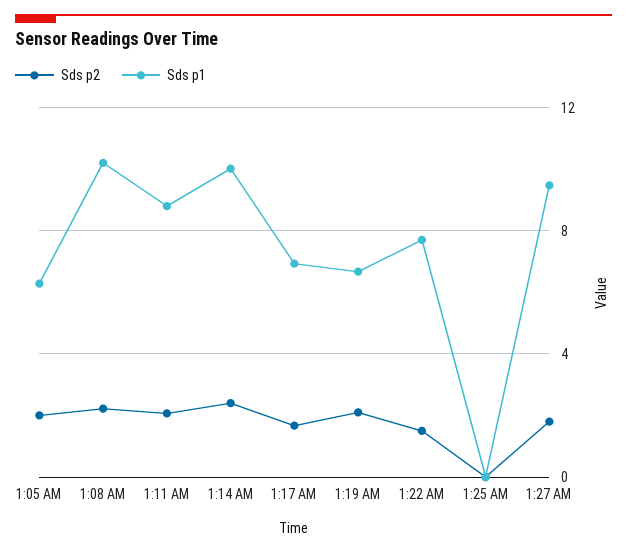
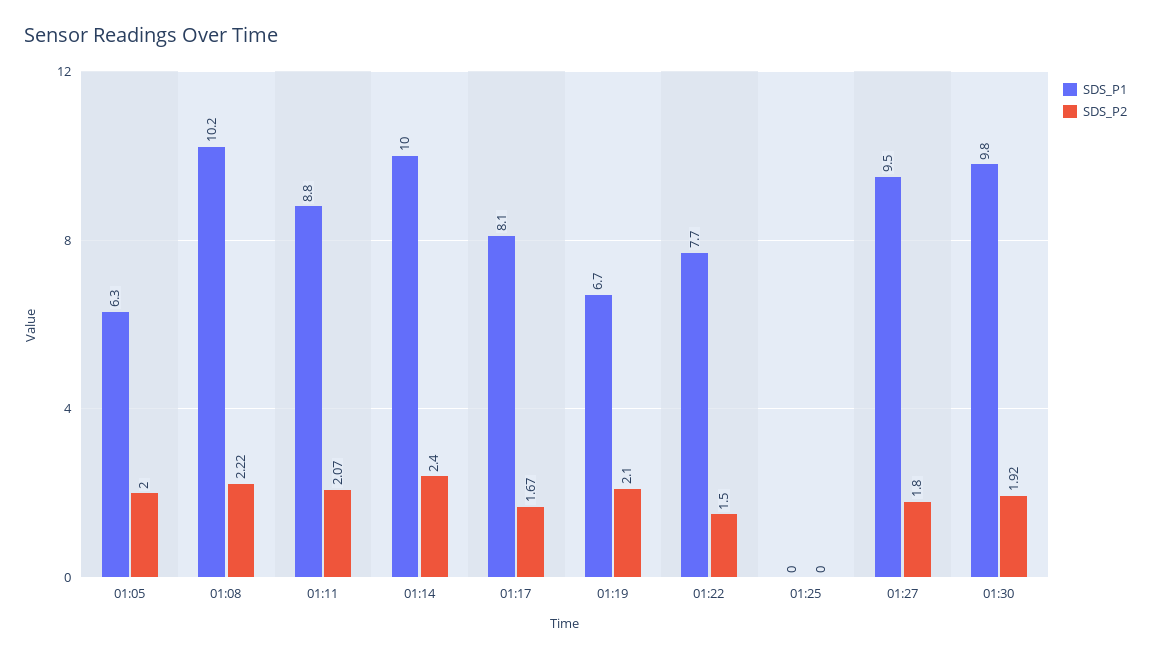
Sds p1, 1:17 AM: 7 -> 8.1
Sds p1, 01:30: none -> 9.8
Sds p2, 01:30: none -> 1.92

